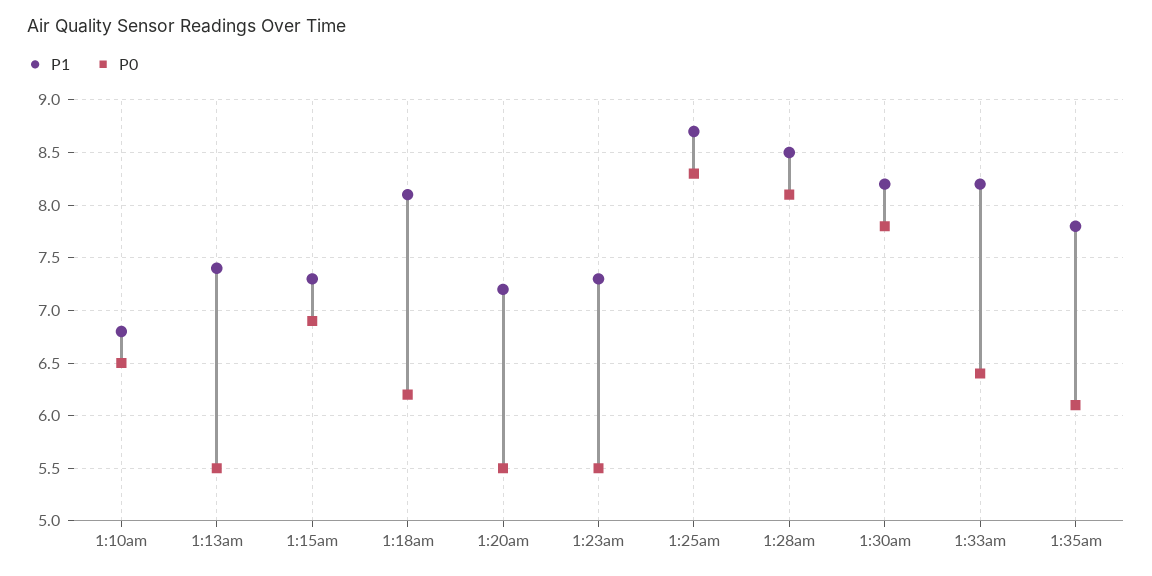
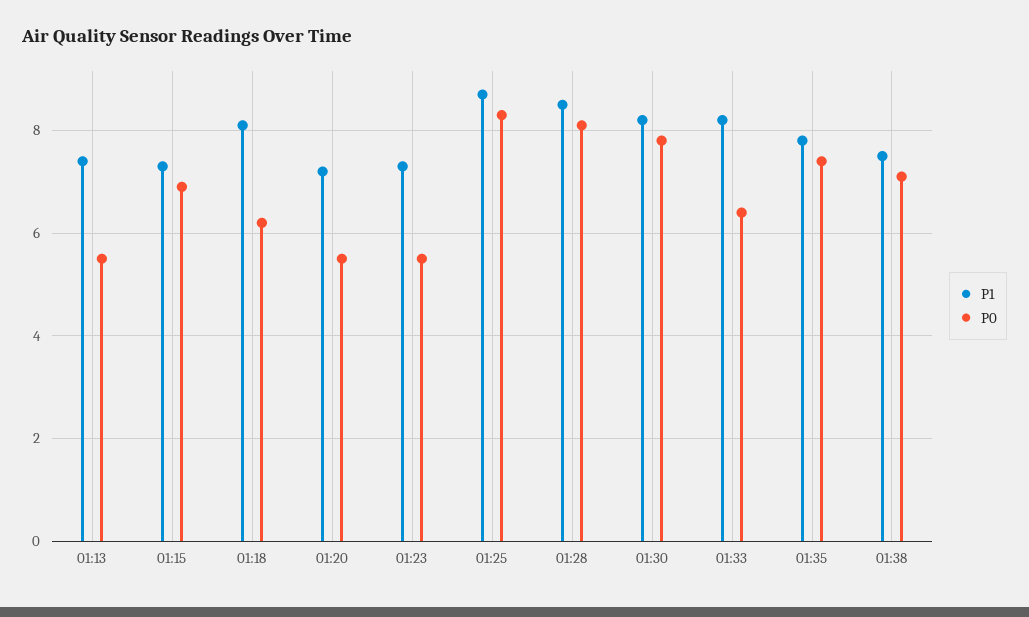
P1, 1:10am: 6.8 -> none
P0, 1:10am: 6.5 -> none
P0, 1:35am: 6.1 -> 7.5
P1, 01:38: none -> 7.5
P0, 01:38: none -> 7

